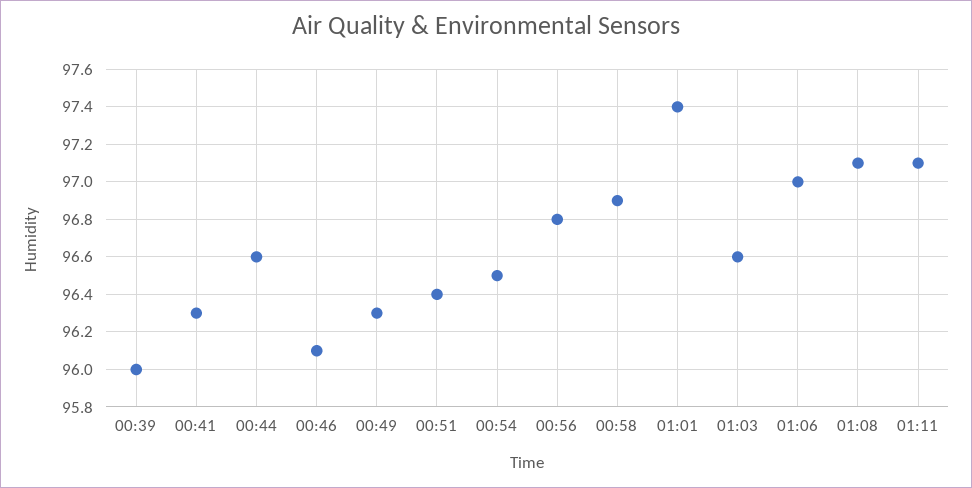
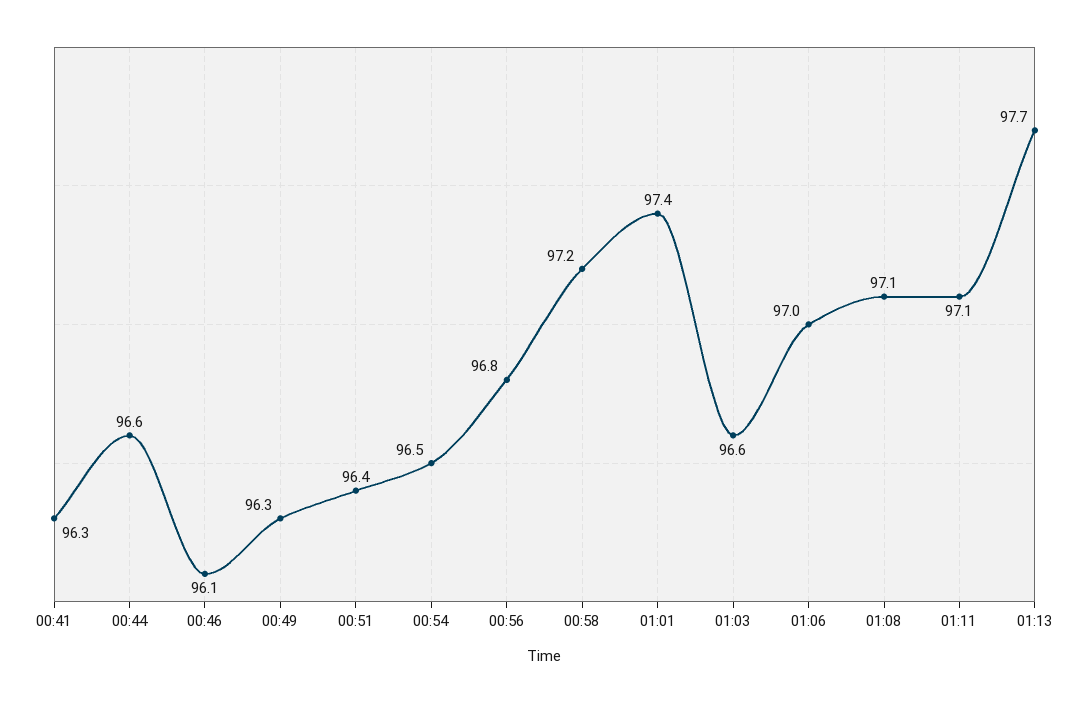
00:39: 96 -> none
00:58: 96.9 -> 97.2
01:13: none -> 97.7

